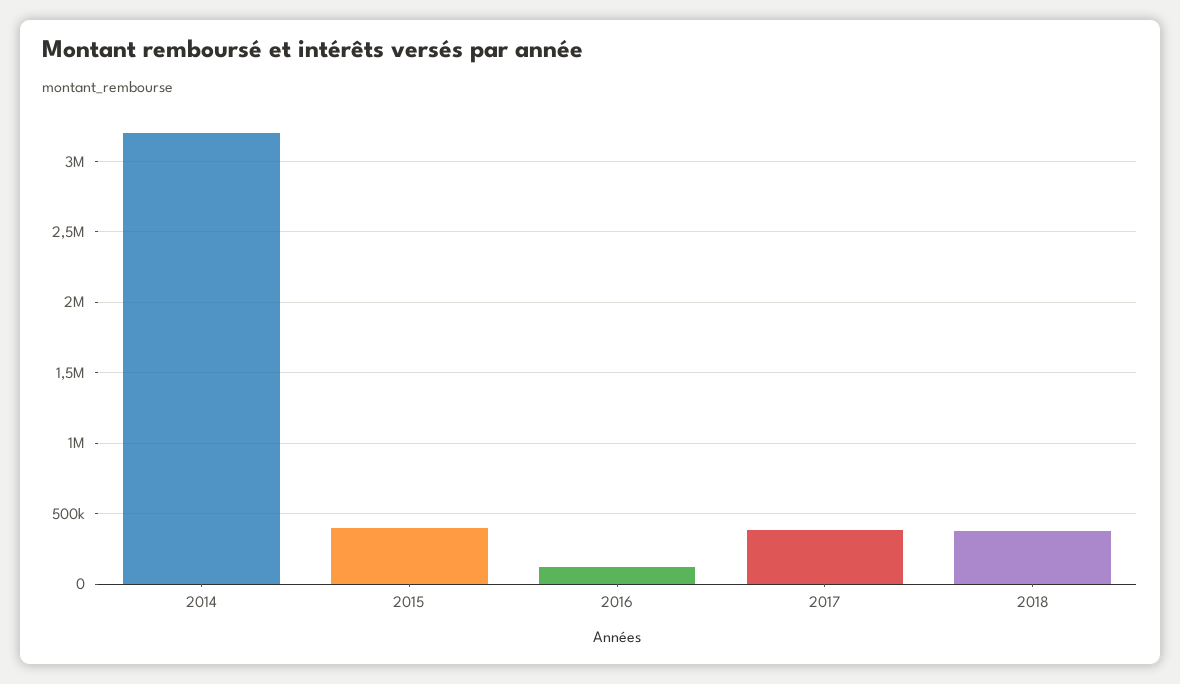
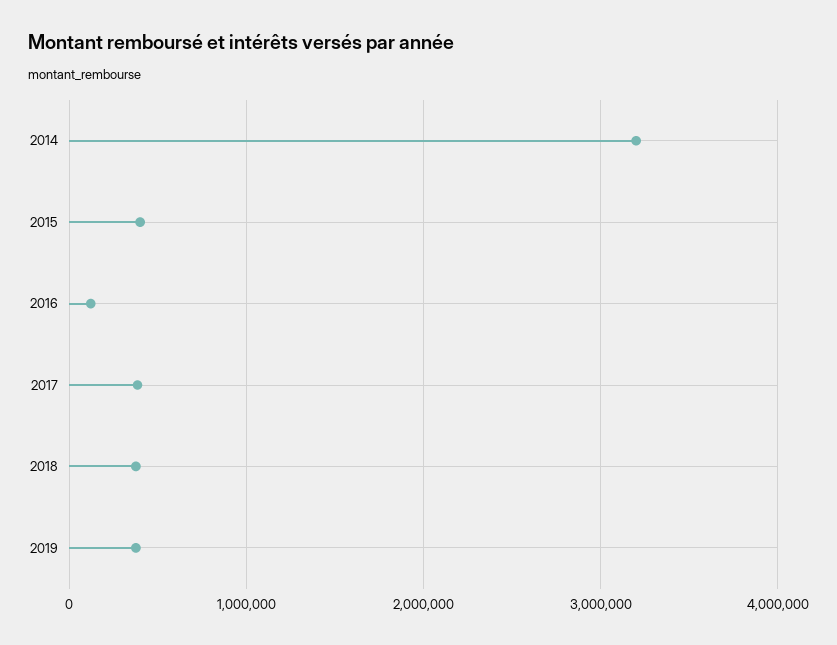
2019: none -> 400000

